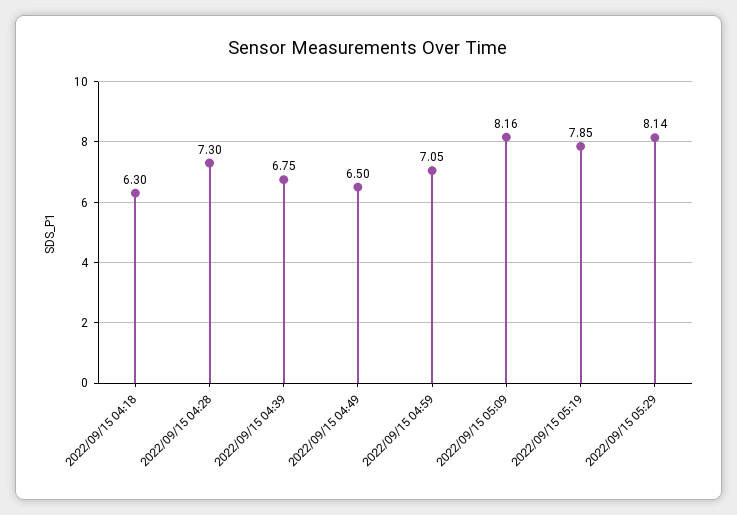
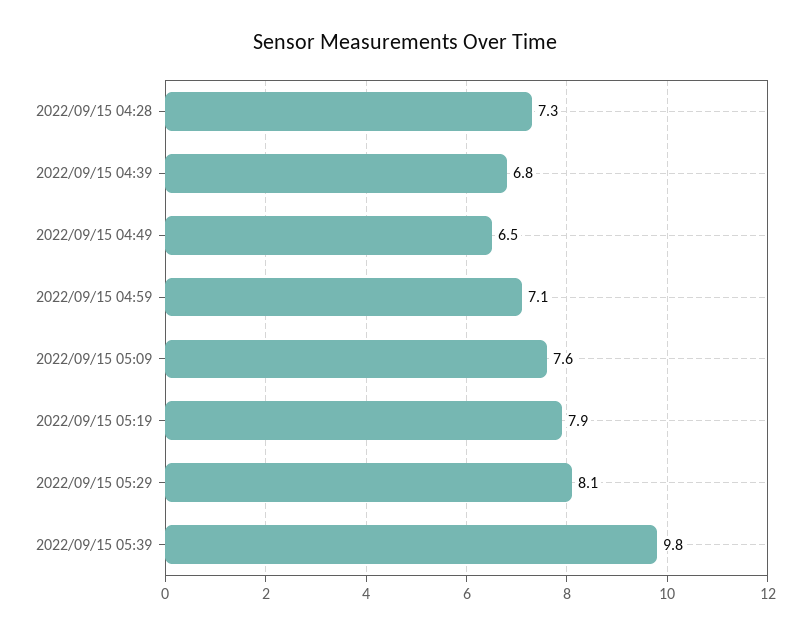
2022/09/15 04:18: 6.3 -> none
2022/09/15 05:09: 8.16 -> 7.6
2022/09/15 05:39: none -> 9.8

